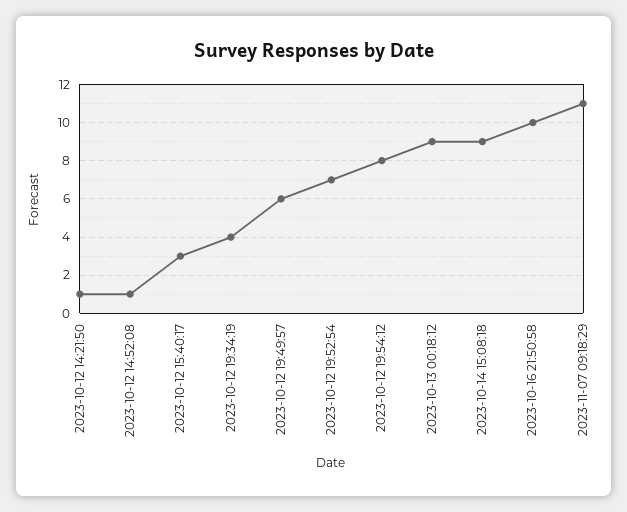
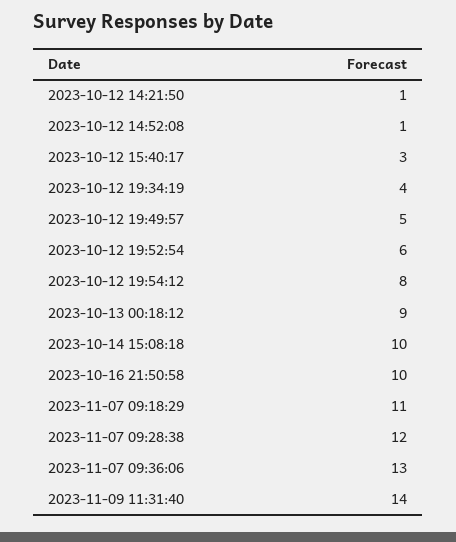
2023-10-12 19:49:57: 6 -> 5
2023-10-12 19:52:54: 7 -> 6
2023-10-14 15:08:18: 9 -> 10
2023-11-07 09:28:38: none -> 12
2023-11-07 09:36:06: none -> 13
2023-11-09 11:31:40: none -> 14

